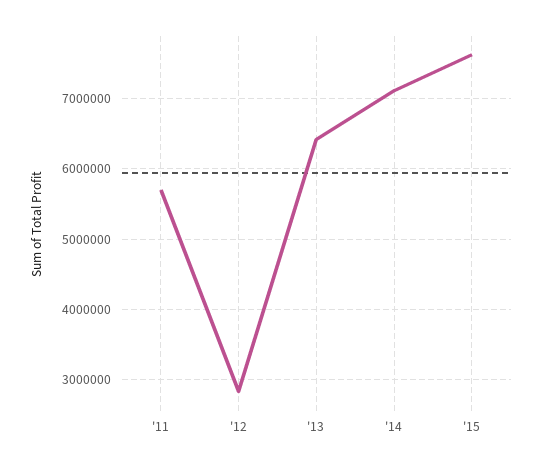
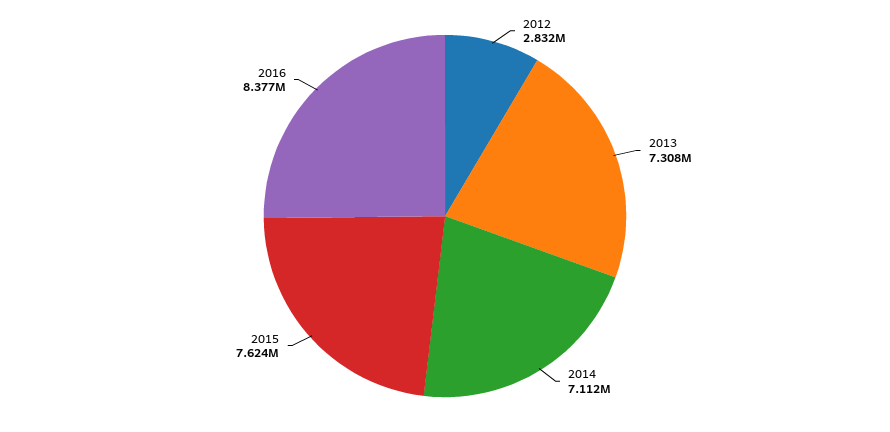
'11: 5700000 -> none
'13: 6400000 -> 7308000
2016: none -> 8377000

